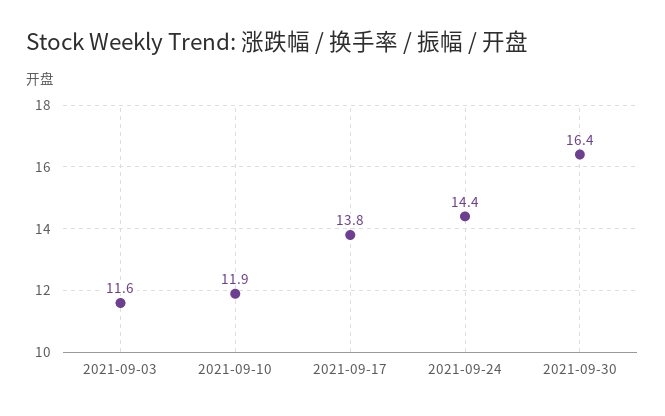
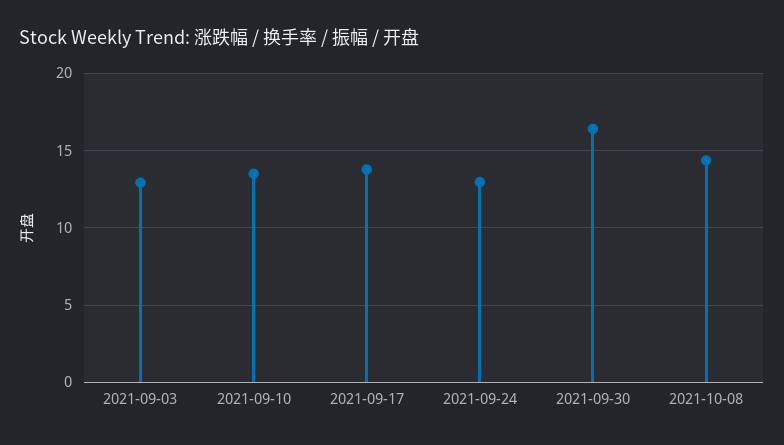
2021-09-03: 11.6 -> 13
2021-09-10: 11.9 -> 13.5
2021-09-24: 14.4 -> 13
2021-10-08: none -> 14.5

